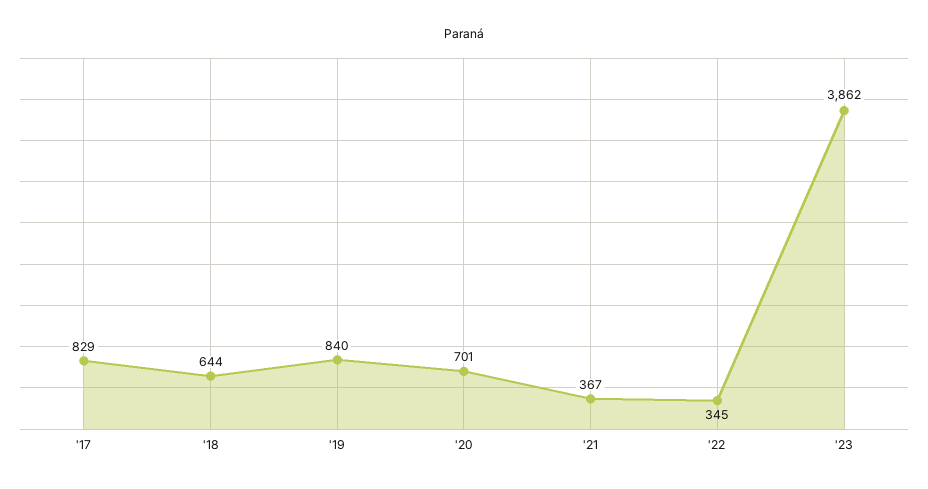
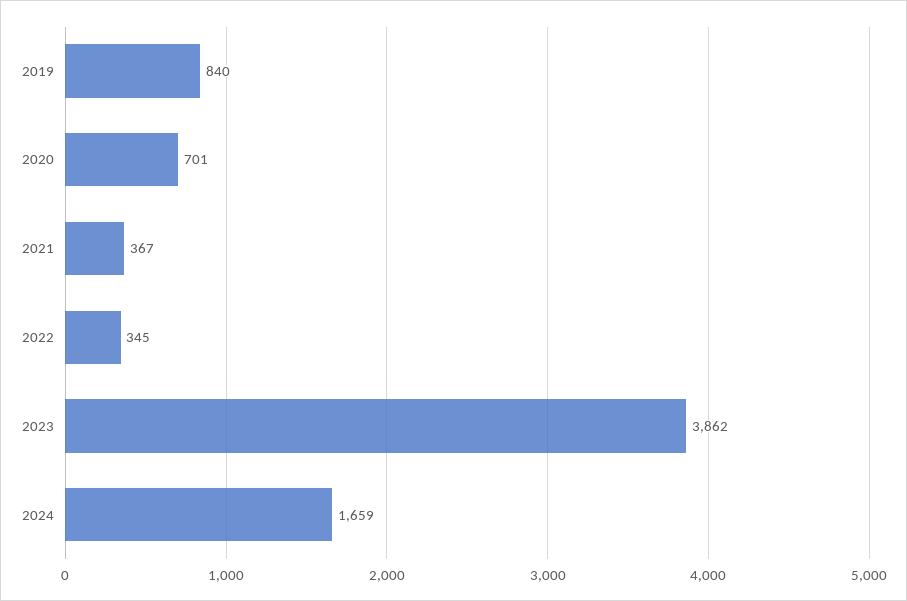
'17: 829 -> none
'18: 644 -> none
2024: none -> 1659

